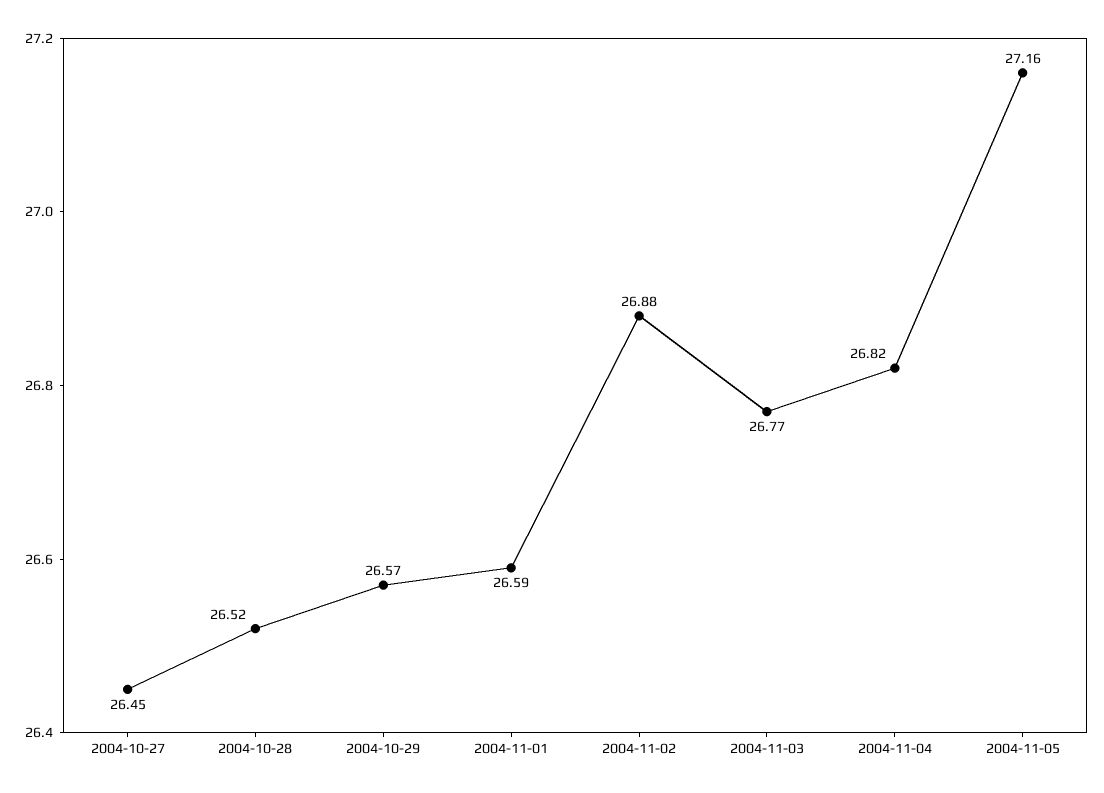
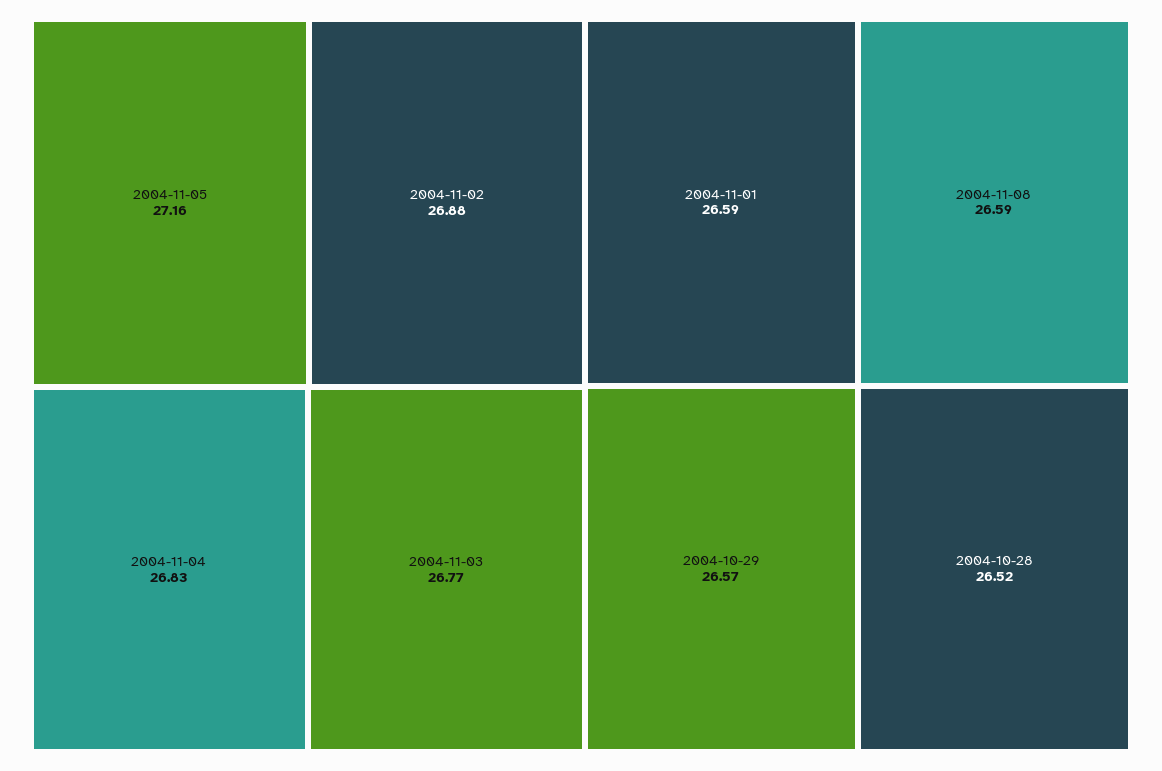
2004-10-27: 26.45 -> none
2004-11-04: 26.82 -> 26.83
2004-11-08: none -> 26.59

